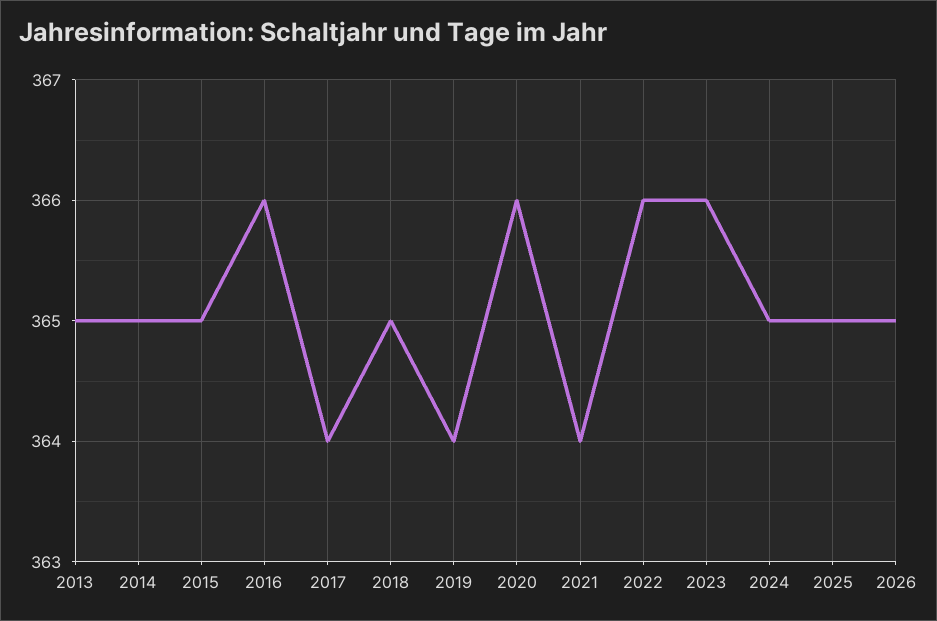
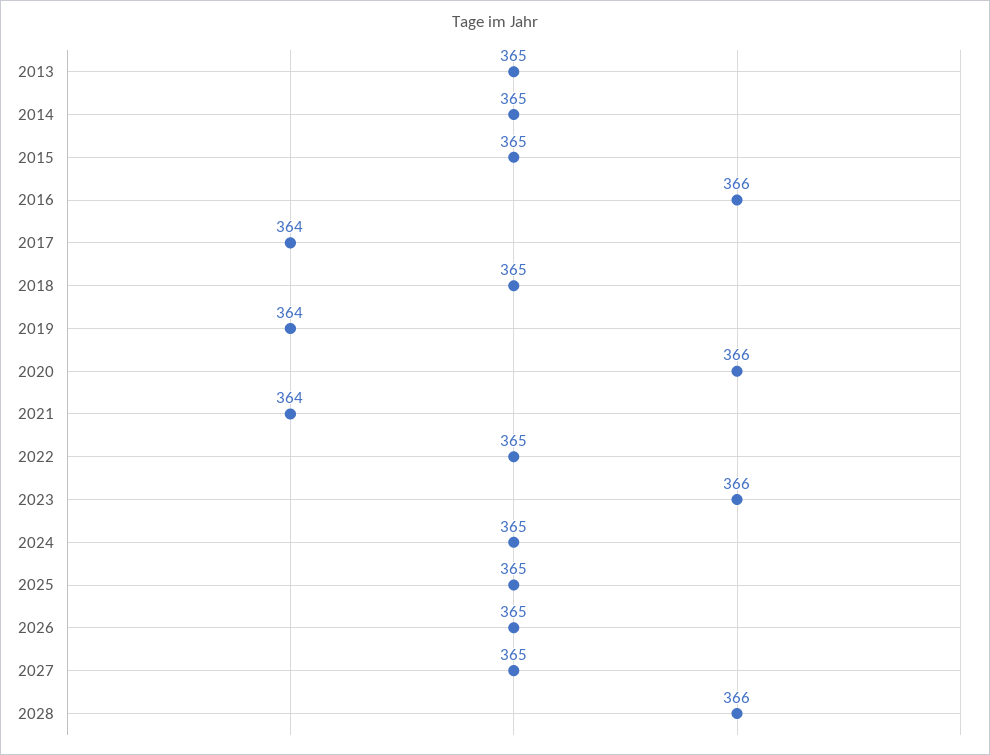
2022: 366 -> 365
2027: none -> 365
2028: none -> 366

